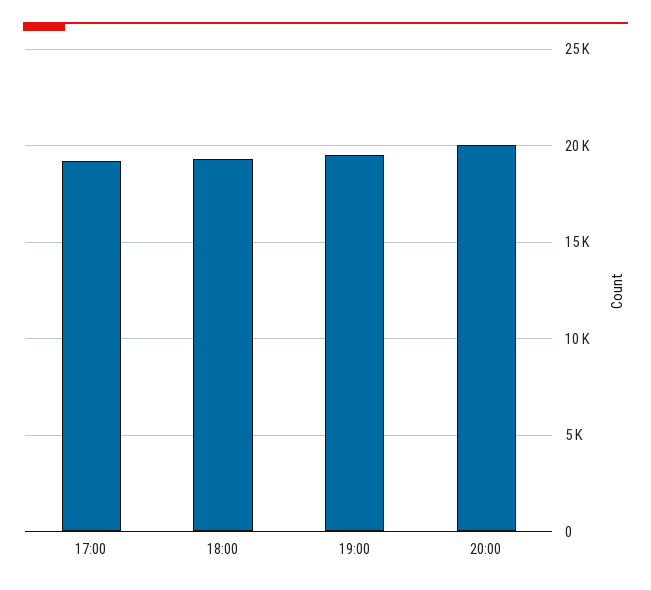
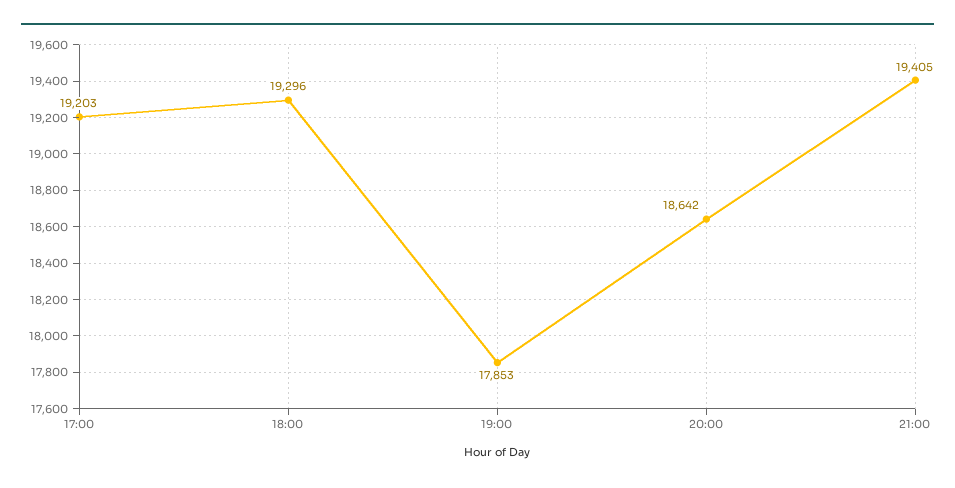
19:00: 19500 -> 17853
20:00: 20000 -> 18642
21:00: none -> 19405

